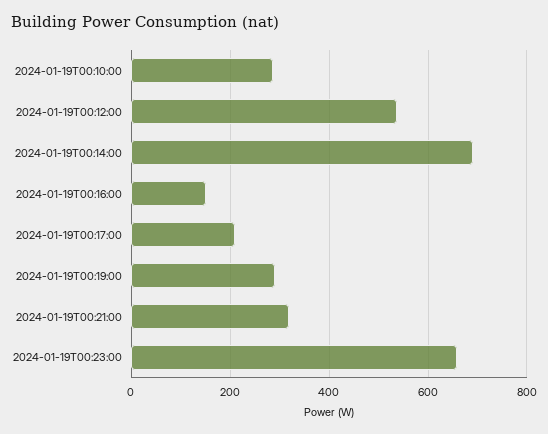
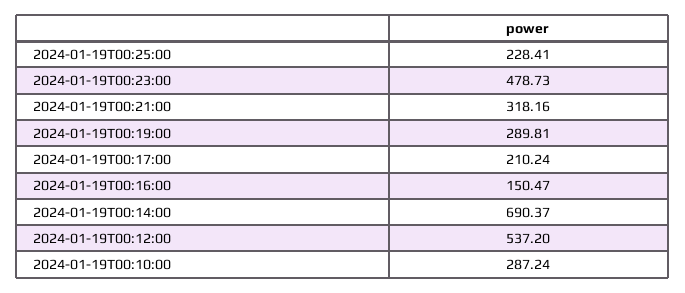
2024-01-19T00:23:00: 660 -> 478.73
2024-01-19T00:25:00: none -> 228.41

